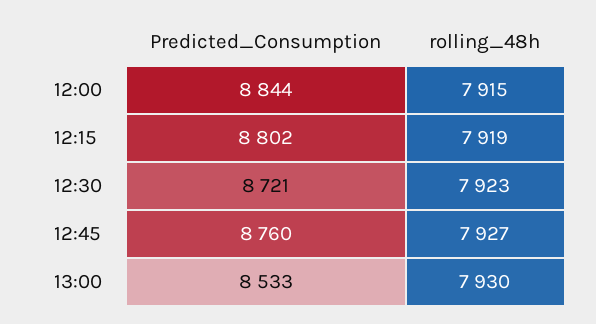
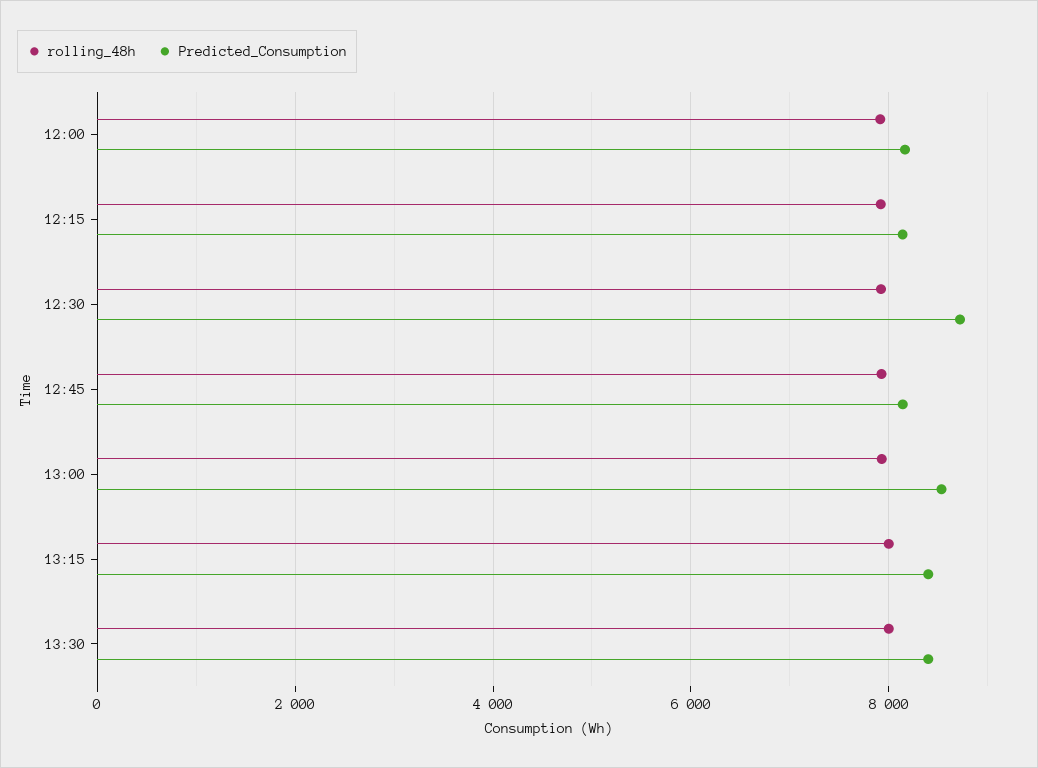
Predicted_Consumption, 12:00: 8844 -> 8200
Predicted_Consumption, 12:15: 8802 -> 8200
Predicted_Consumption, 12:45: 8760 -> 8200
rolling_48h, 13:15: none -> 8000
Predicted_Consumption, 13:15: none -> 8400
rolling_48h, 13:30: none -> 8000
Predicted_Consumption, 13:30: none -> 8400

